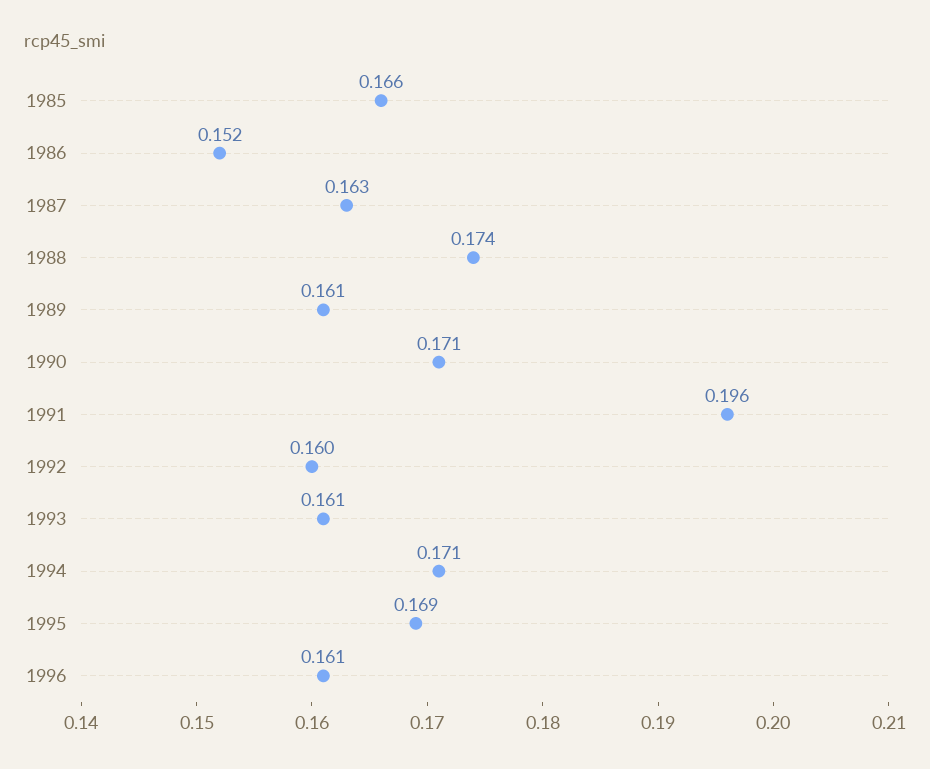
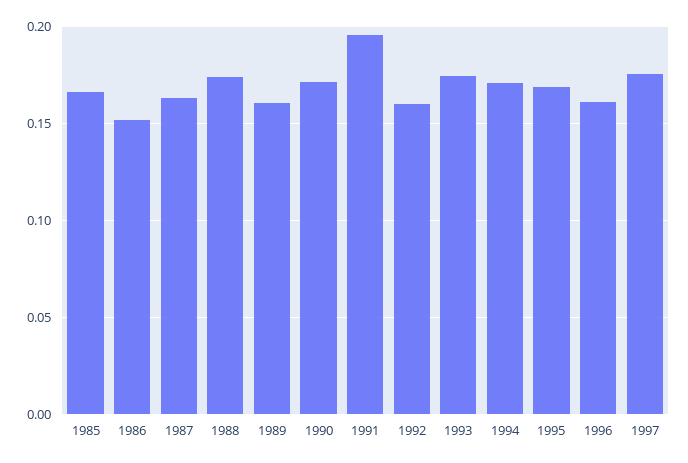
1993: 0.161 -> 0.175
1997: none -> 0.175

